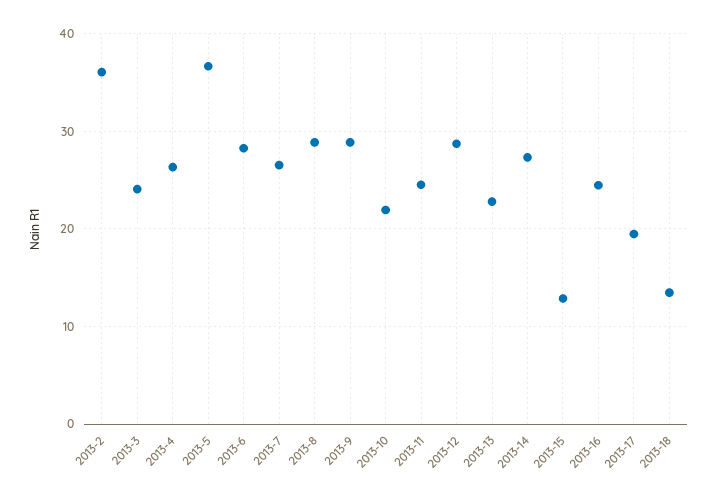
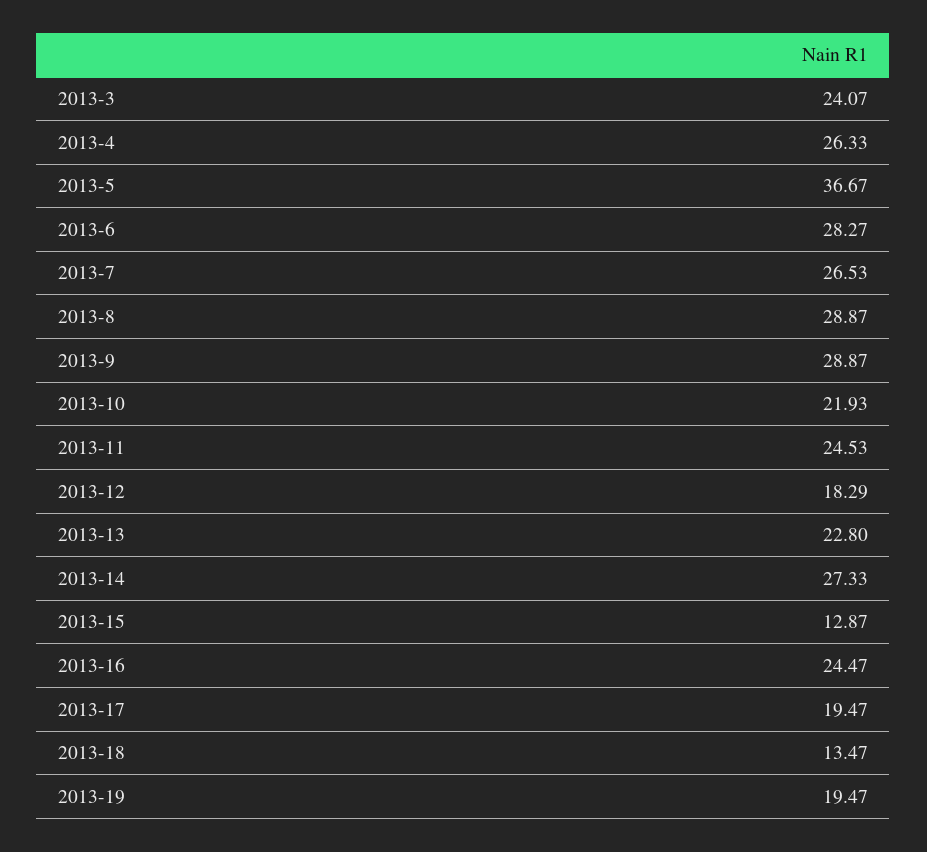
2013-2: 36 -> none
2013-12: 29 -> 18.29
2013-19: none -> 19.47

